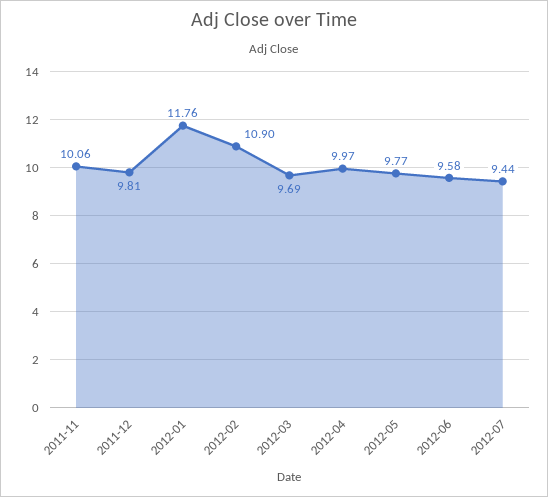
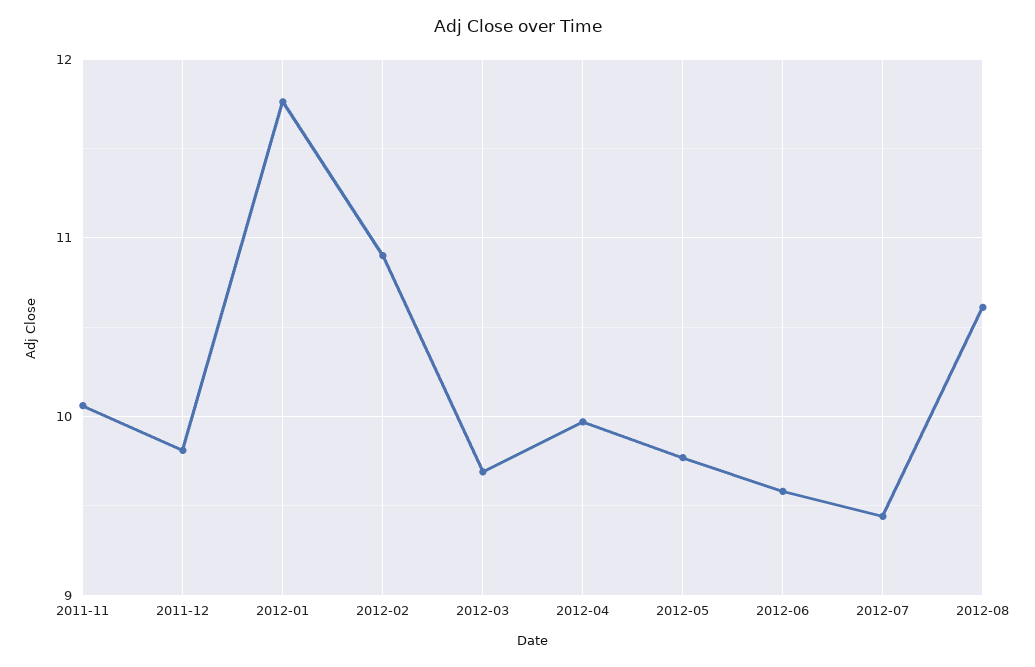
2012-08: none -> 10.6

